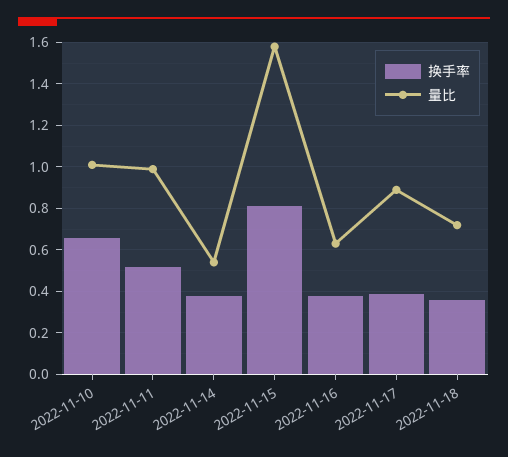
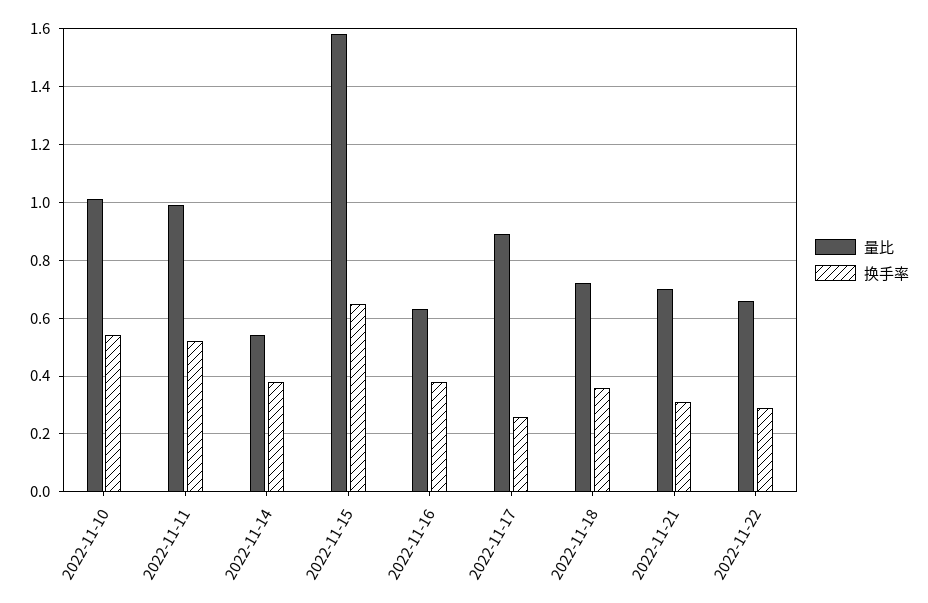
换手率, 2022-11-10: 0.65 -> 0.55
换手率, 2022-11-15: 0.8 -> 0.65
换手率, 2022-11-17: 0.4 -> 0.25
量比, 2022-11-21: none -> 0.7
换手率, 2022-11-21: none -> 0.3
量比, 2022-11-22: none -> 0.65
换手率, 2022-11-22: none -> 0.3

